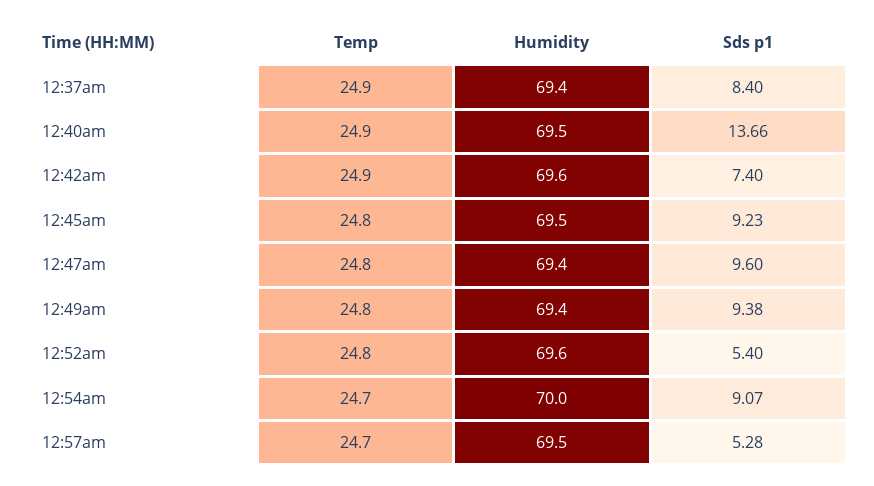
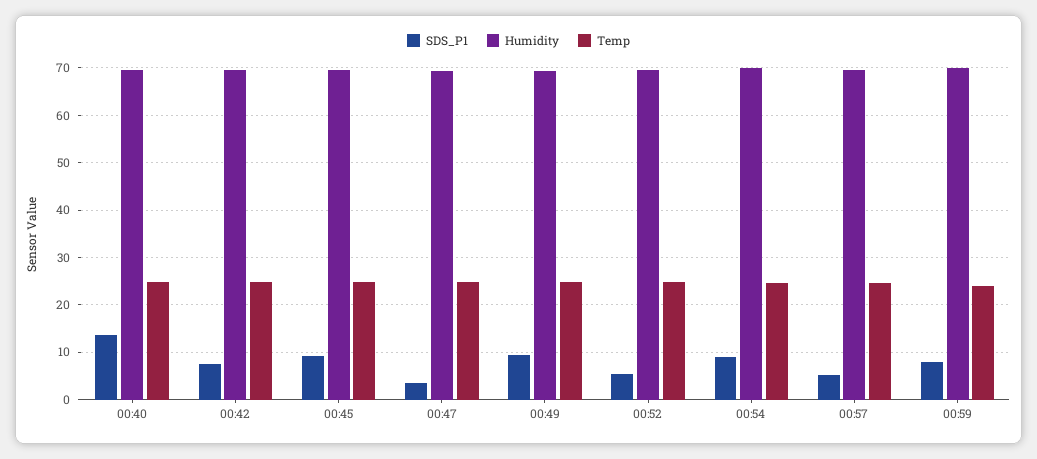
Temp, 12:37am: 24.9 -> none
Humidity, 12:37am: 69.4 -> none
Sds p1, 12:37am: 8.4 -> none
Sds p1, 12:47am: 9.6 -> 4
Sds p1, 00:59: none -> 8
Humidity, 00:59: none -> 70
Temp, 00:59: none -> 24

